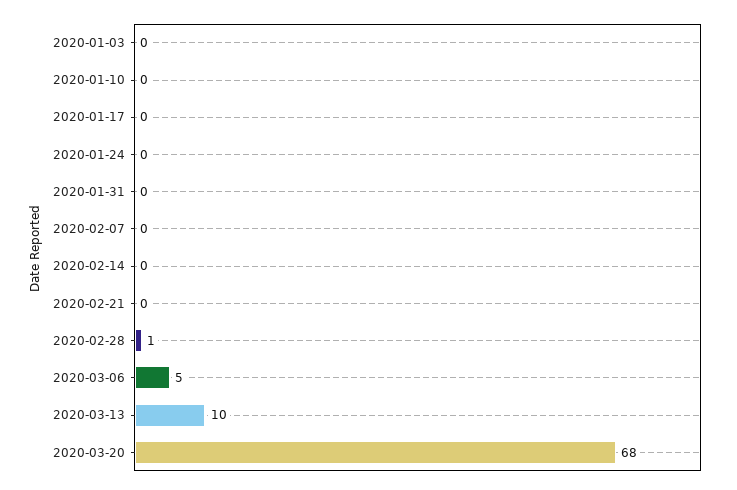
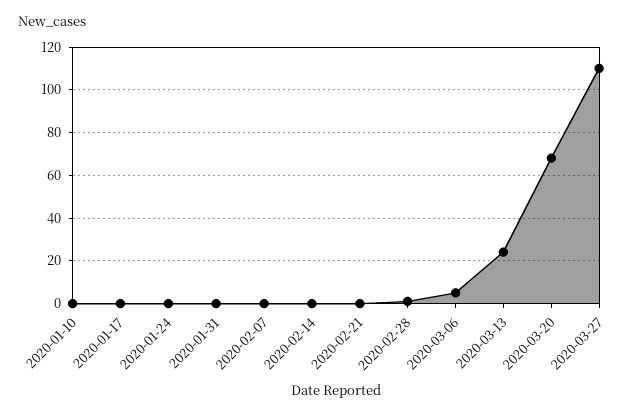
2020-01-03: 0 -> none
2020-03-13: 10 -> 25
2020-03-27: none -> 110

